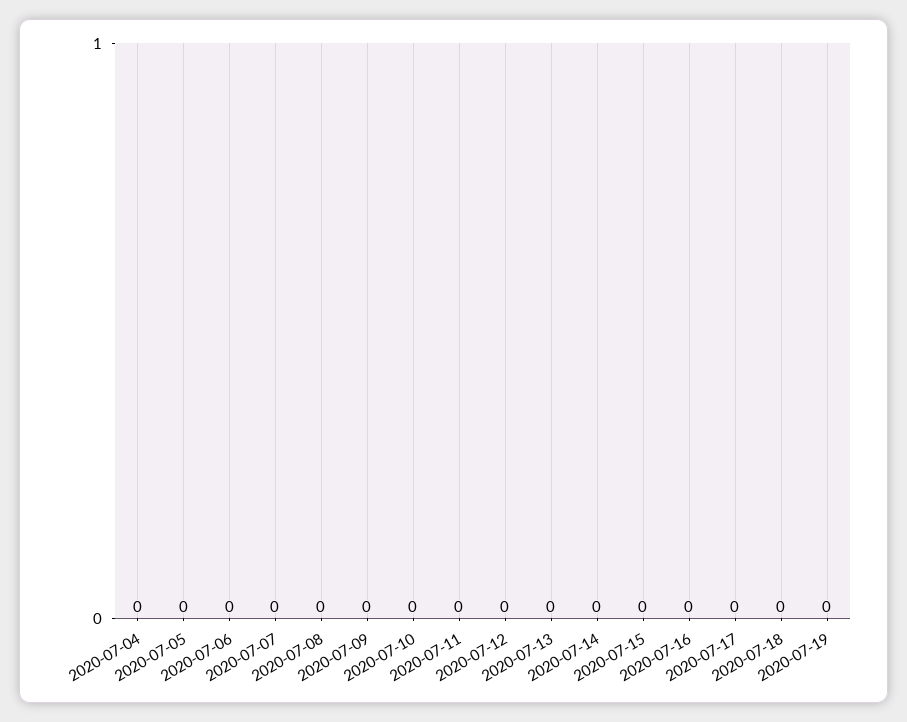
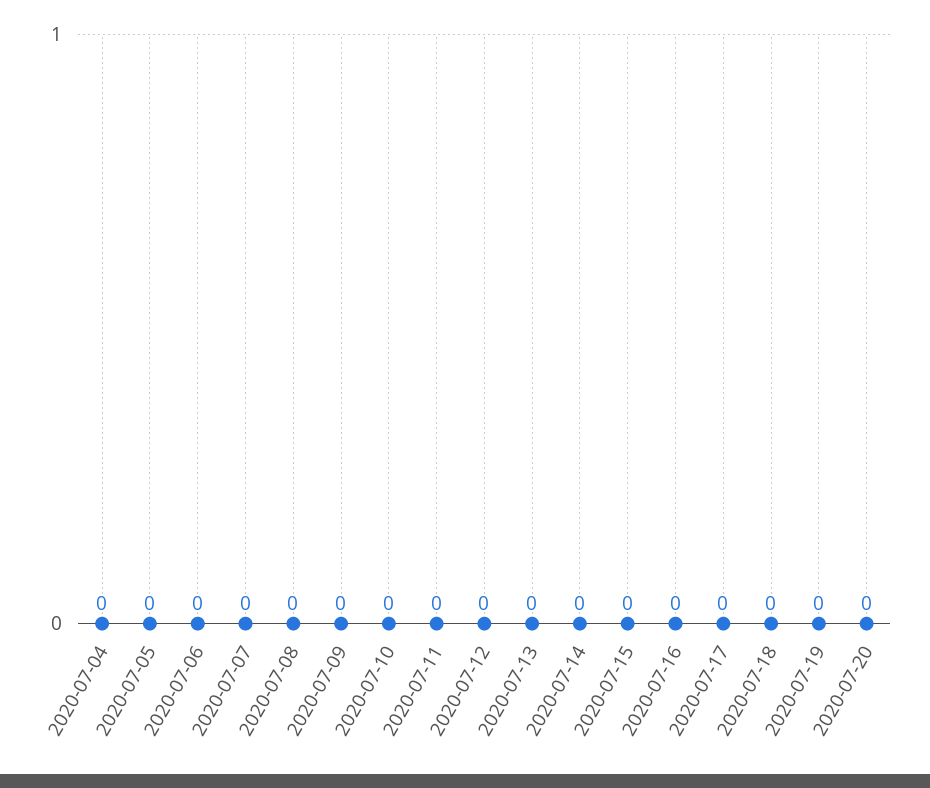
2020-07-20: none -> 0

